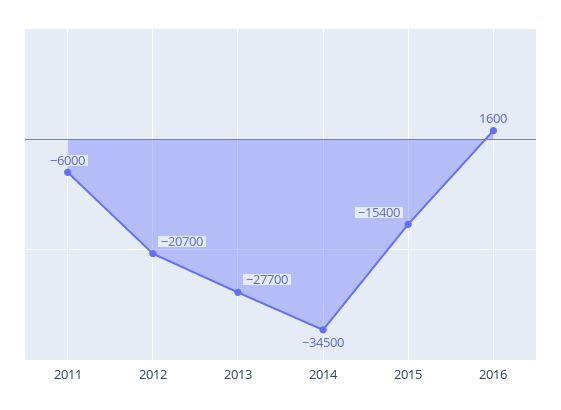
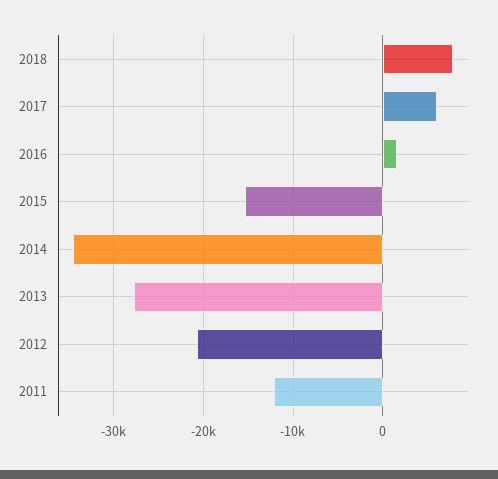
2011: -6000 -> -12000
2018: none -> 8000
2017: none -> 6000

